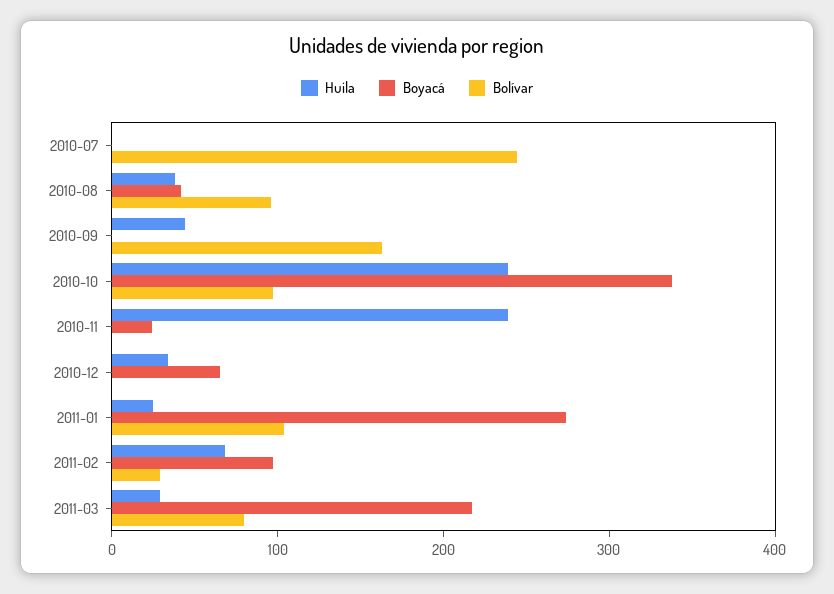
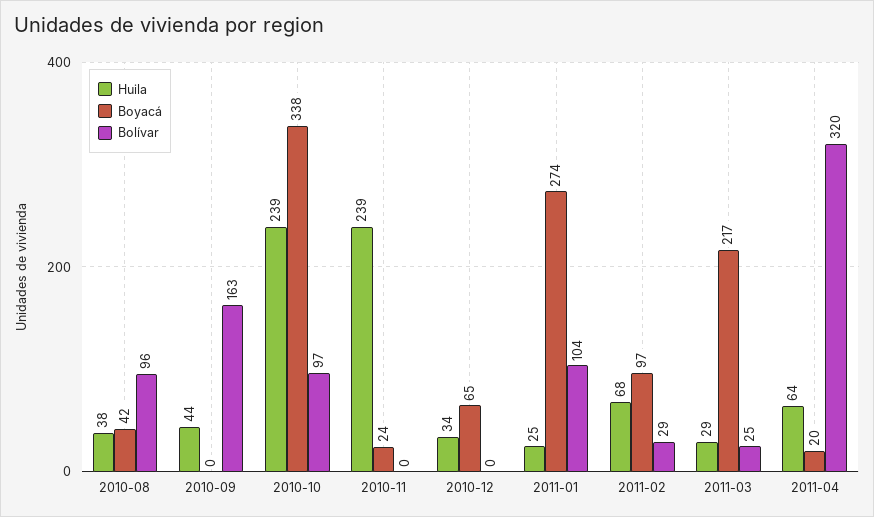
Huila, 2010-07: 0 -> none
Boyacá, 2010-07: 0 -> none
Bolívar, 2010-07: 240 -> none
Bolívar, 2011-03: 80 -> 25
Huila, 2011-04: none -> 64
Boyacá, 2011-04: none -> 20
Bolívar, 2011-04: none -> 320

